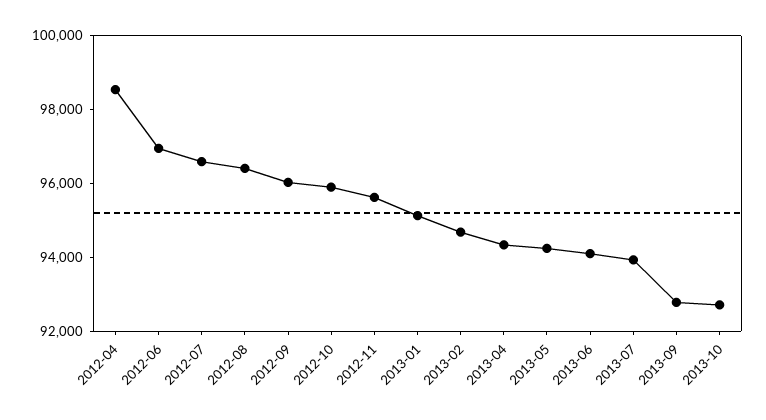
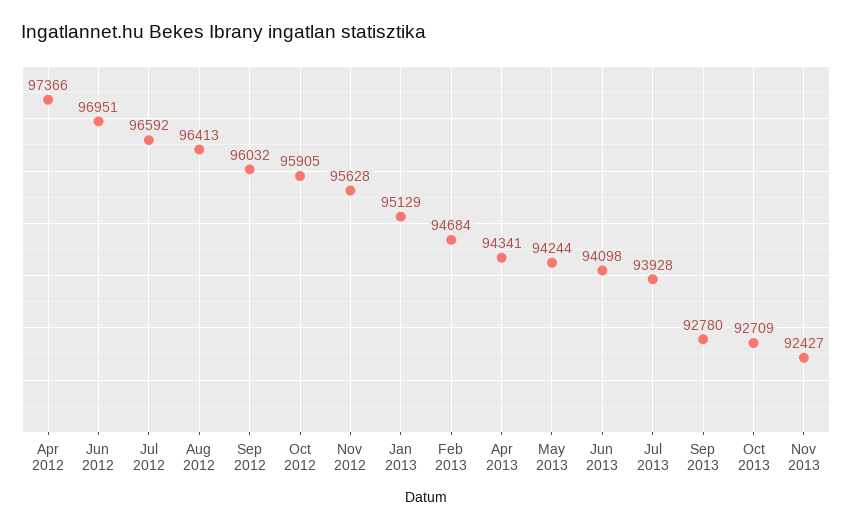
2012-04: 98500 -> 97366
Nov 2013: none -> 92427

